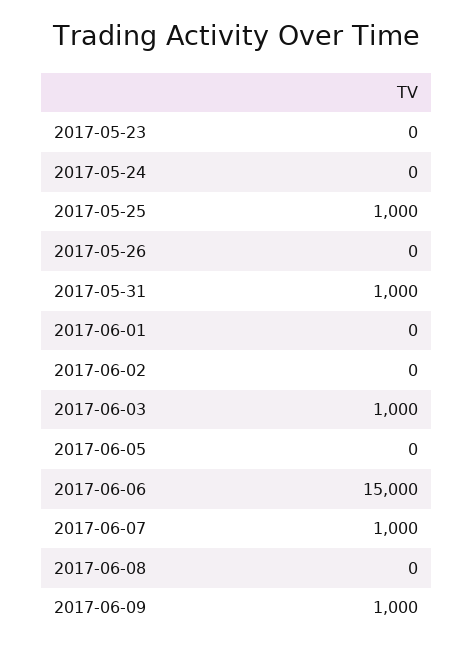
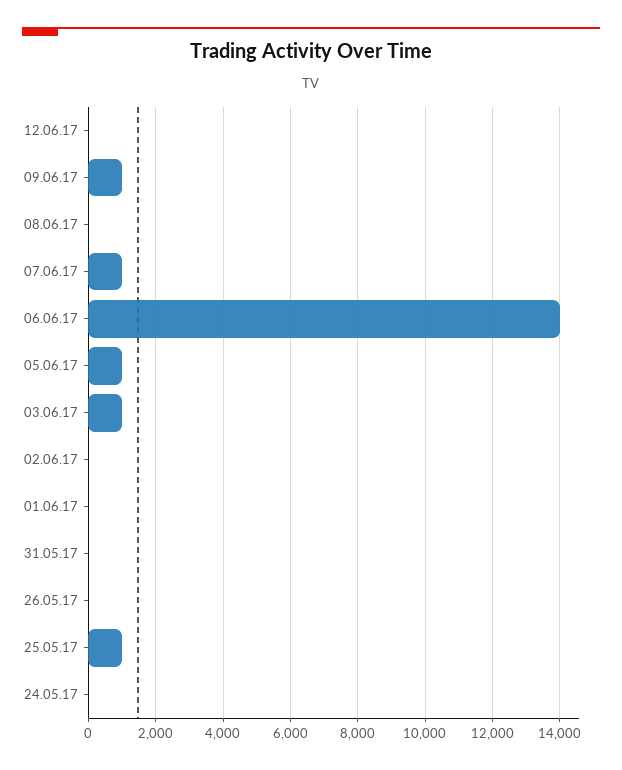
2017-05-23: 0 -> none
2017-05-31: 1000 -> 0
2017-06-05: 0 -> 1000
2017-06-06: 15000 -> 14000
12.06.17: none -> 0

